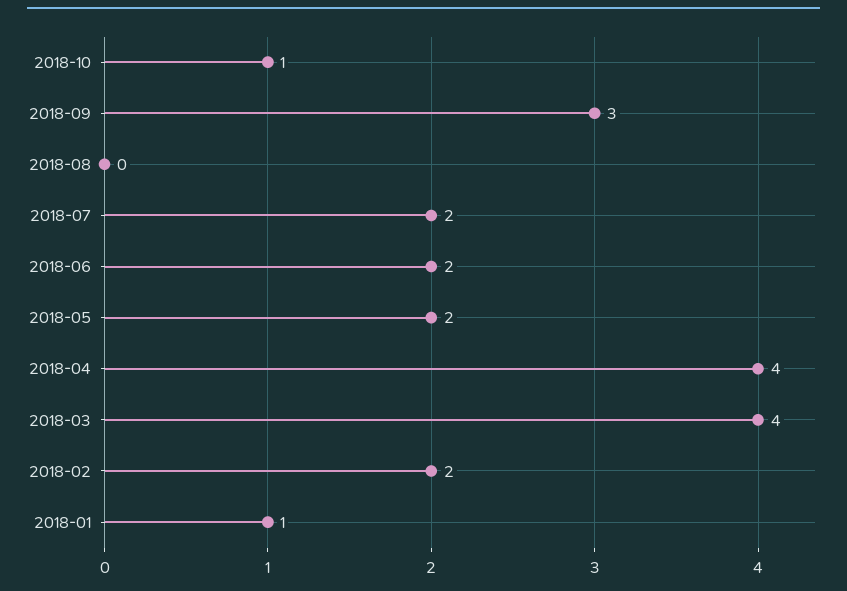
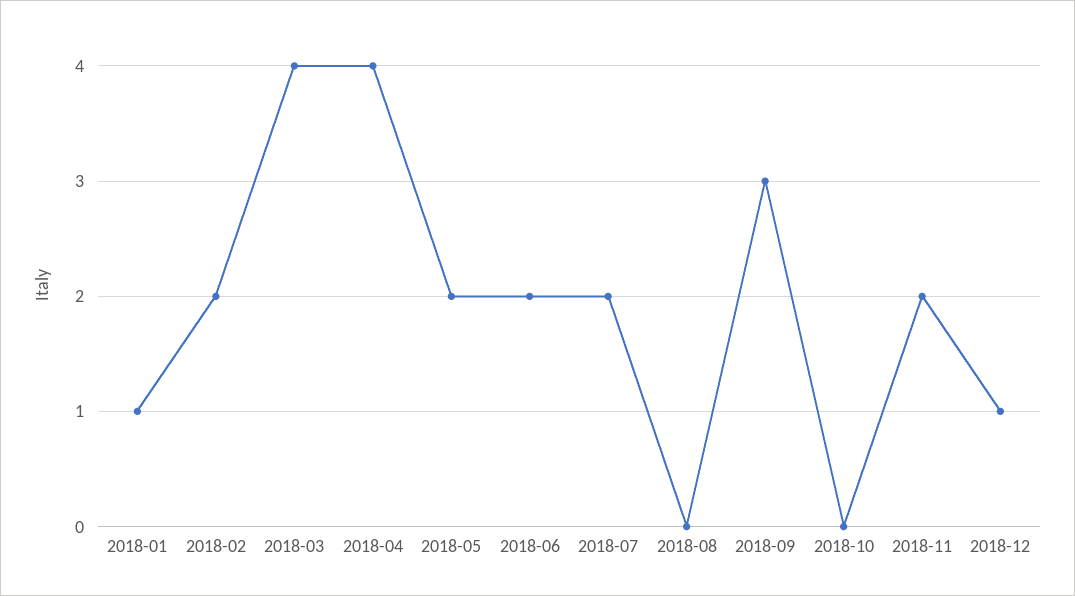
2018-10: 1 -> 0
2018-11: none -> 2
2018-12: none -> 1

